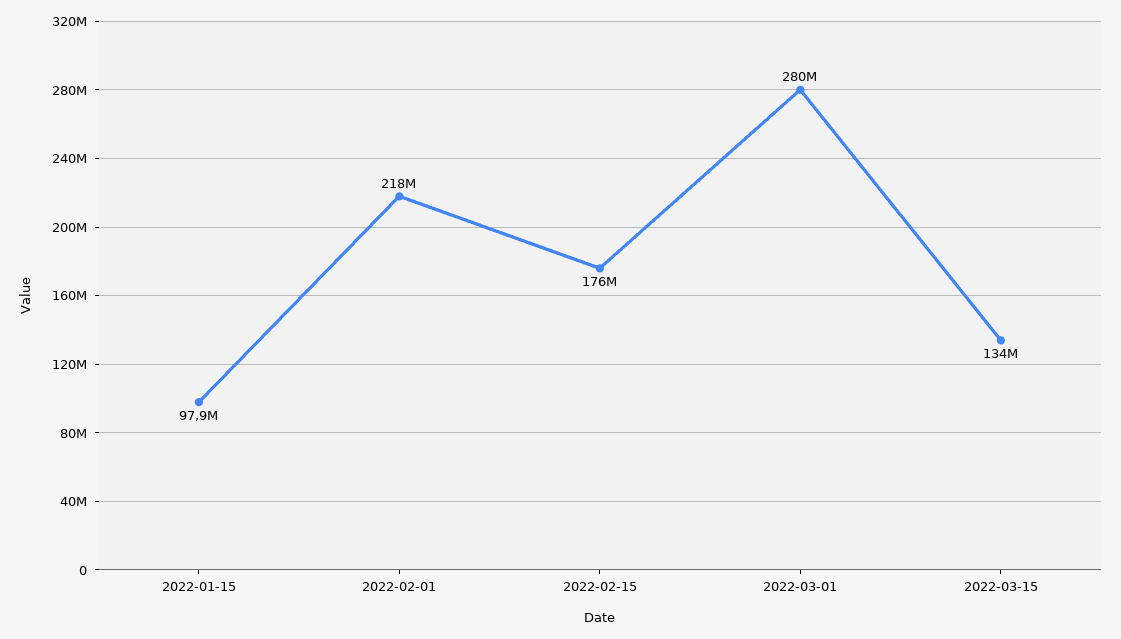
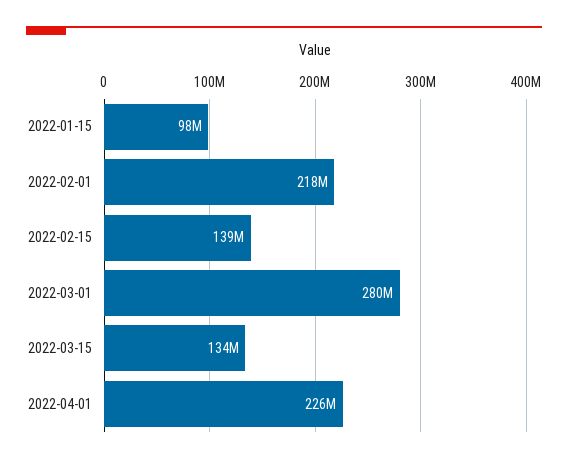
2022-02-15: 176000000 -> 139000000
2022-04-01: none -> 226000000

